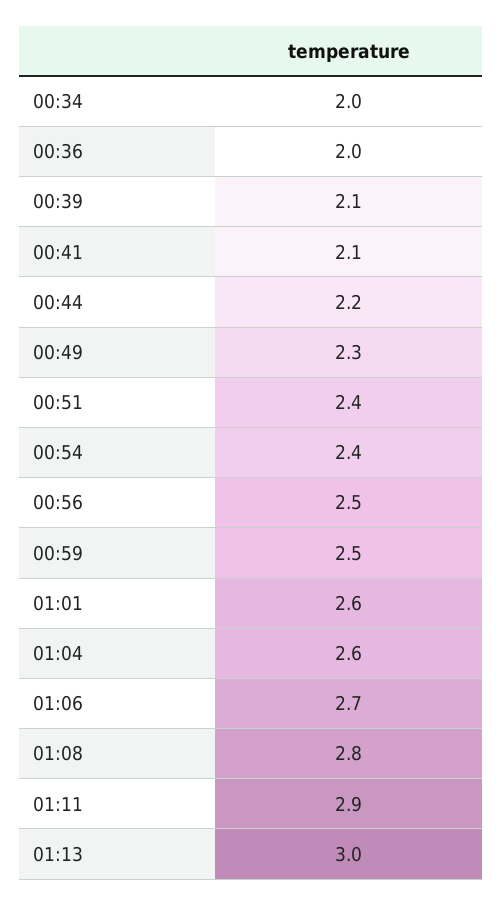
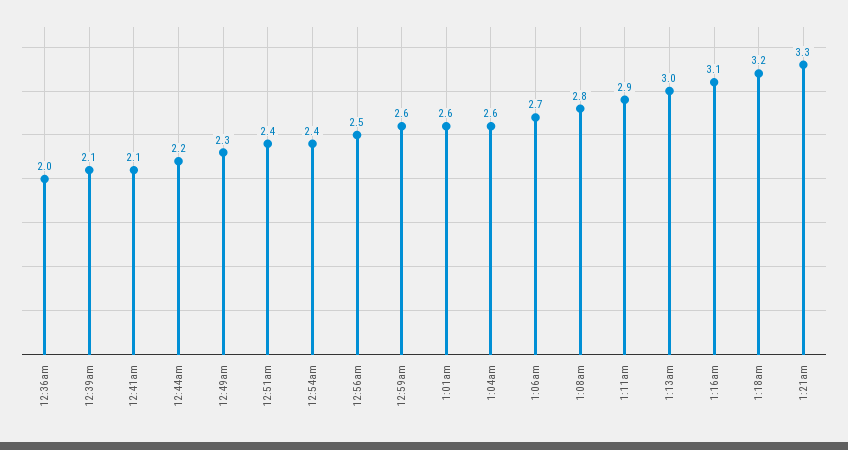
00:34: 2 -> none
00:59: 2.5 -> 2.6
1:16am: none -> 3.1
1:18am: none -> 3.2
1:21am: none -> 3.3

